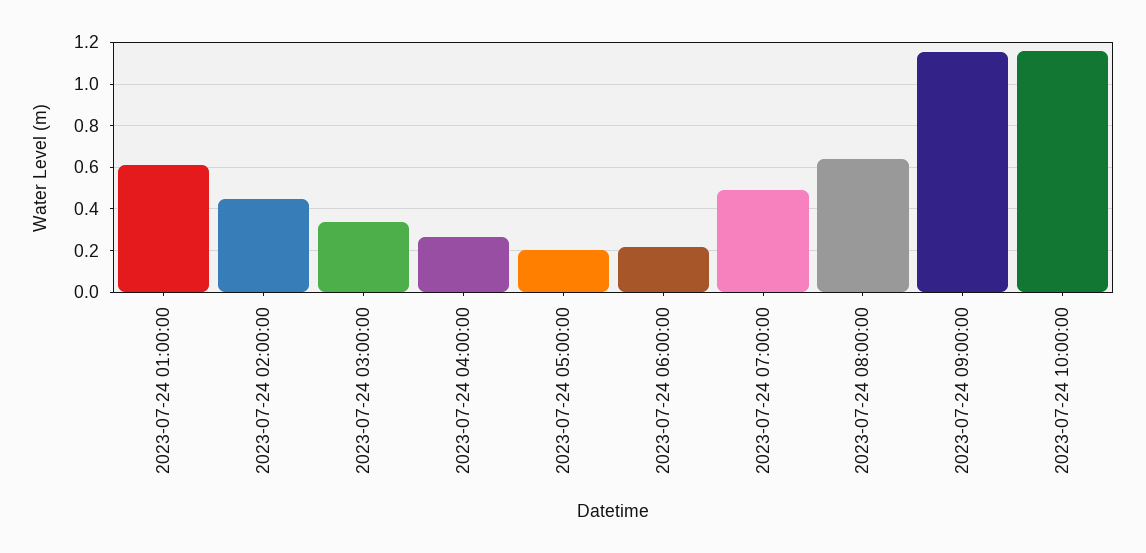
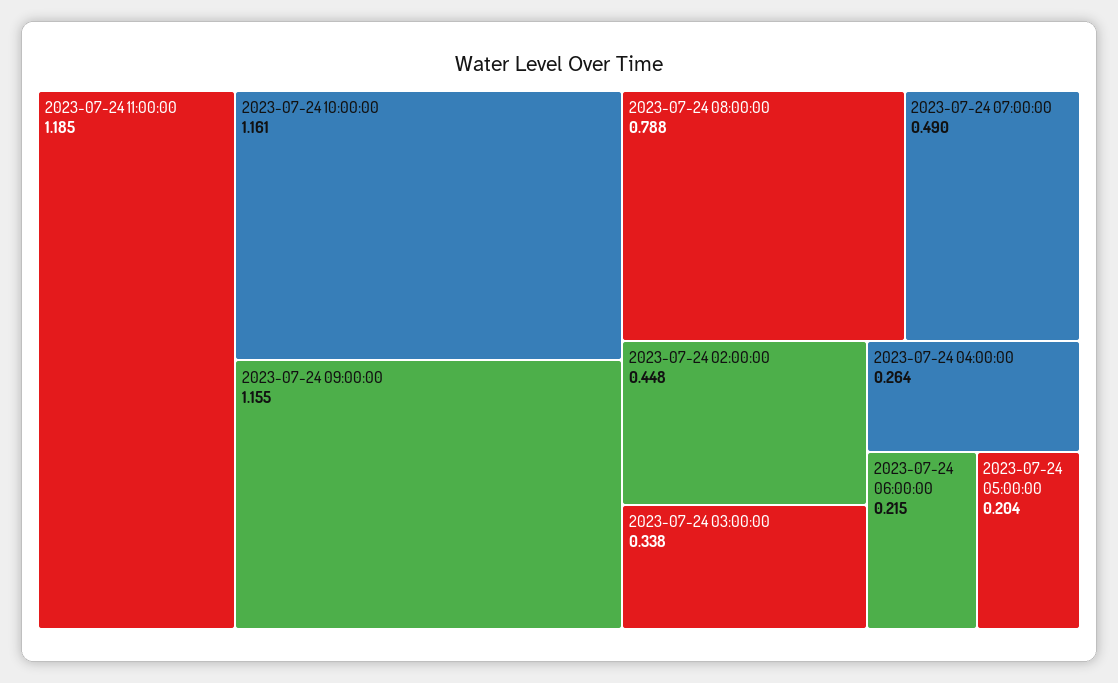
2023-07-24 01:00:00: 0.6 -> none
2023-07-24 08:00:00: 0.65 -> 0.788
2023-07-24 11:00:00: none -> 1.185

